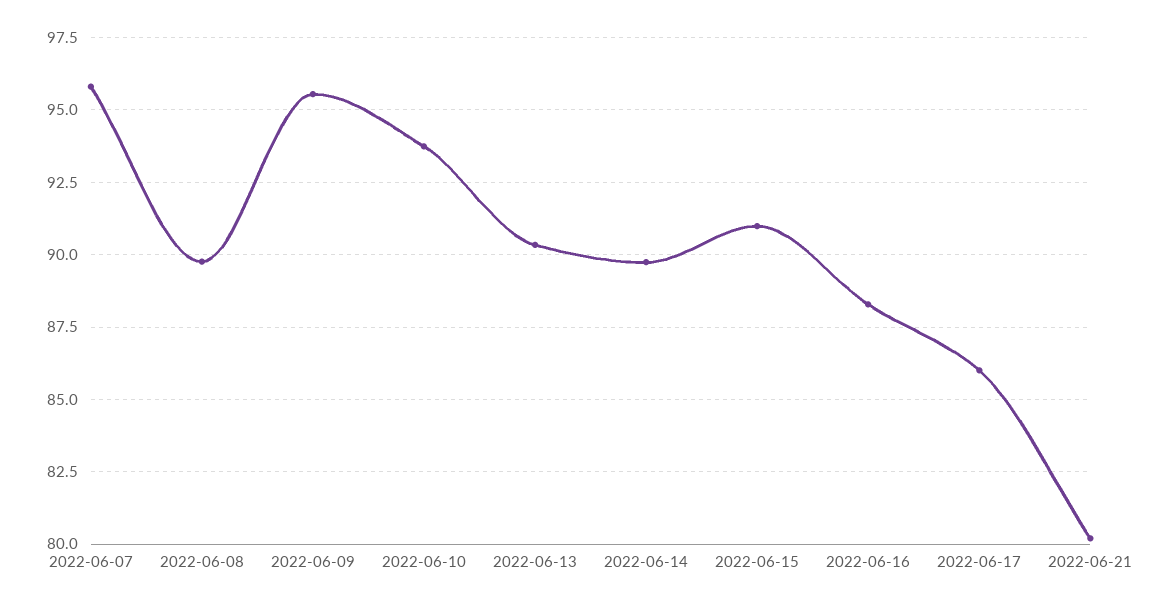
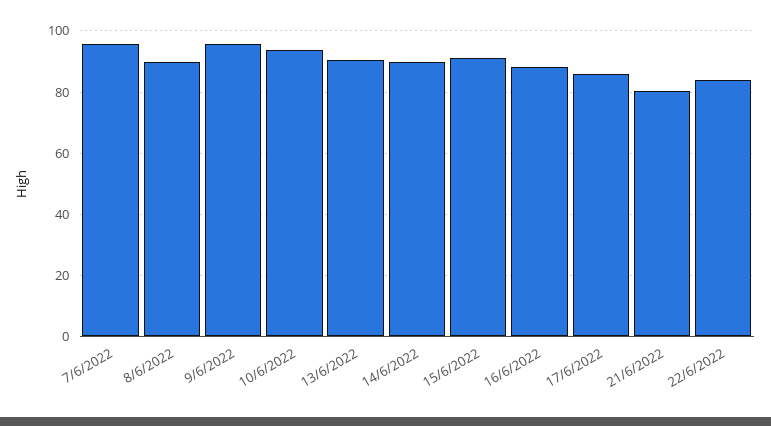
22/6/2022: none -> 84

